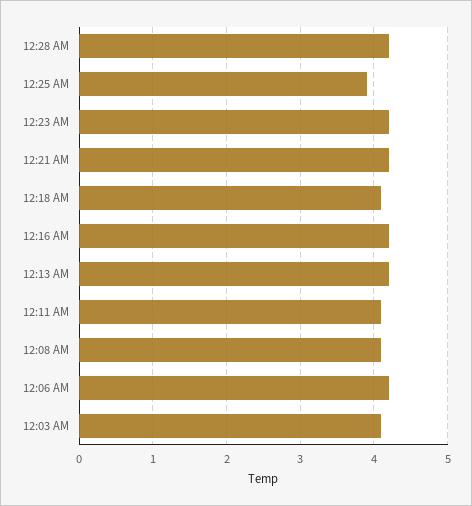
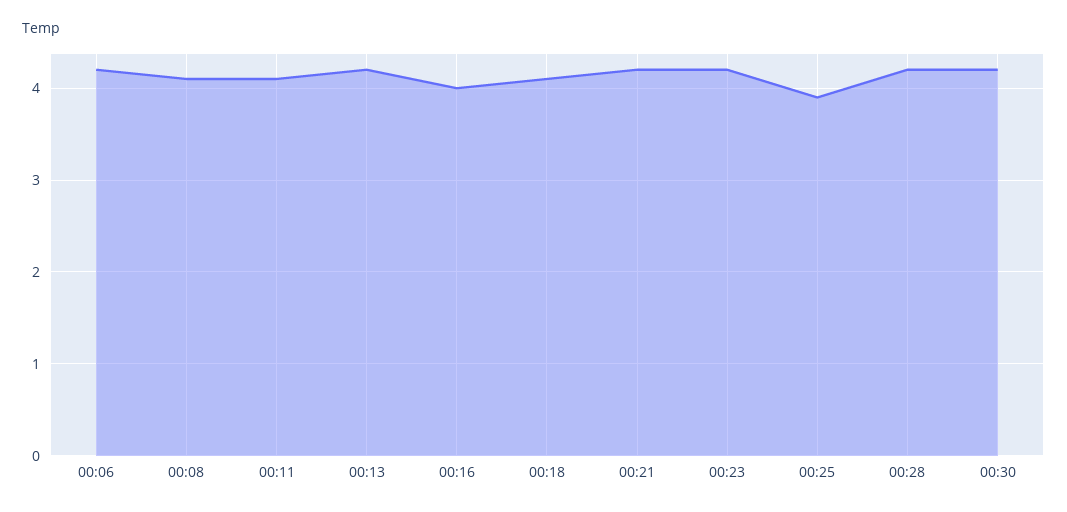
12:16 AM: 4.2 -> 4
12:03 AM: 4.1 -> none
00:30: none -> 4.2

